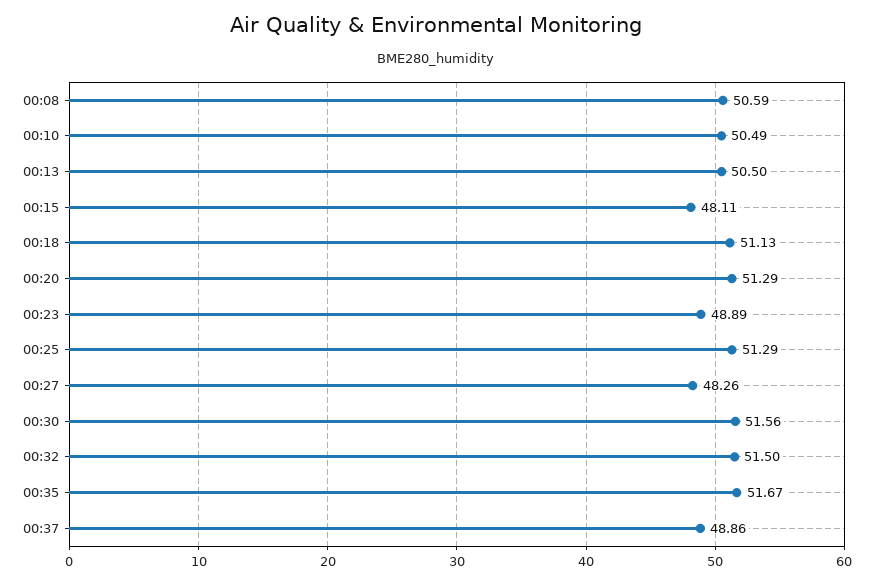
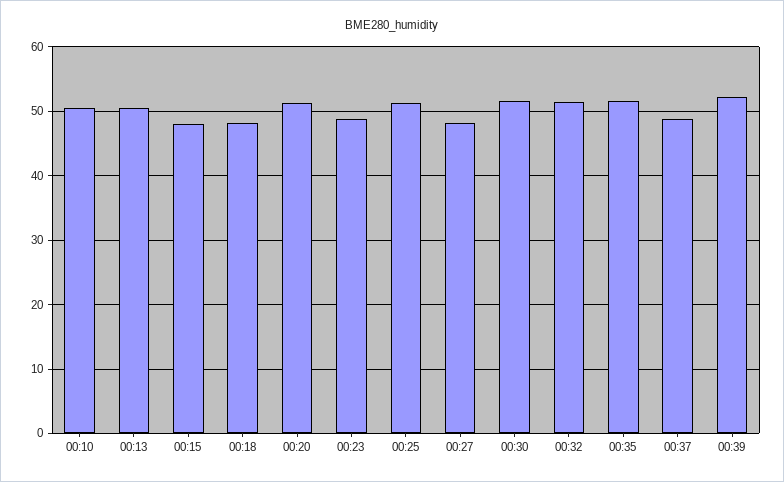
00:08: 50.59 -> none
00:18: 51.13 -> 48
00:39: none -> 52

